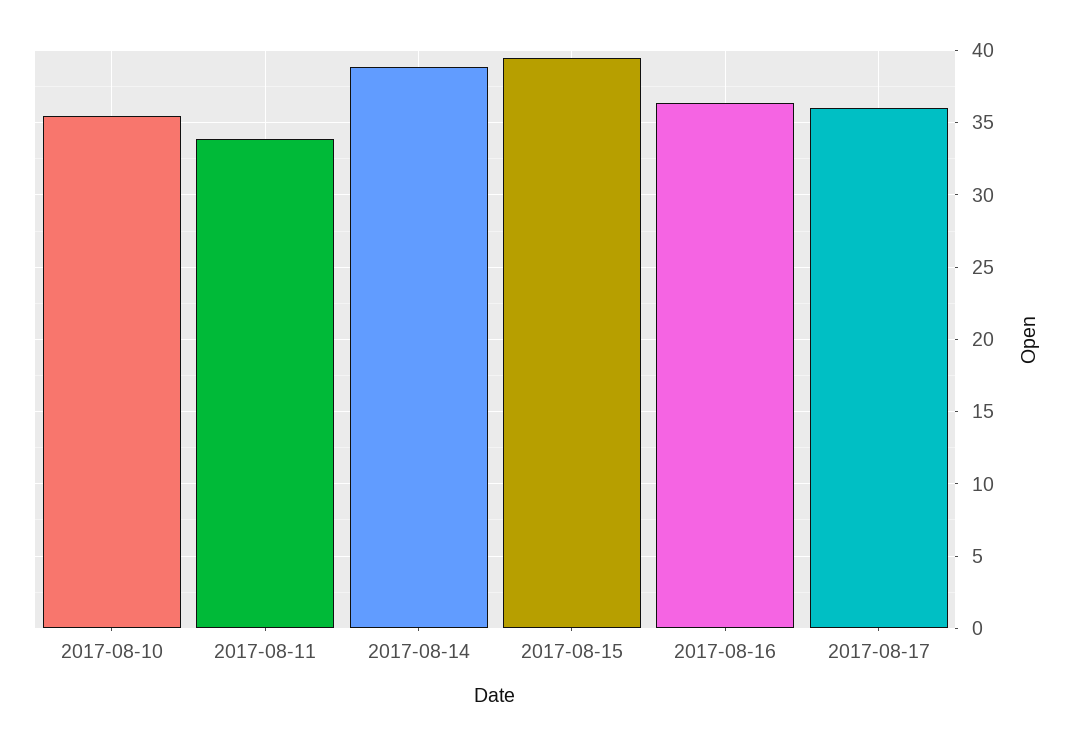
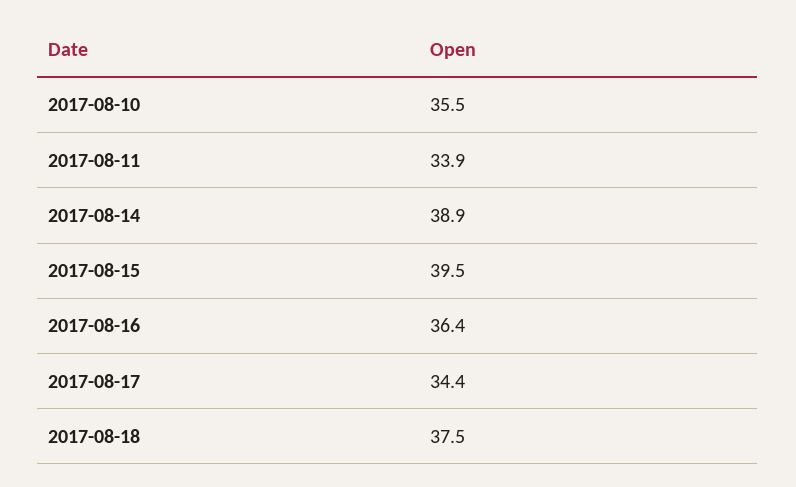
2017-08-17: 36 -> 34.4
2017-08-18: none -> 37.5

